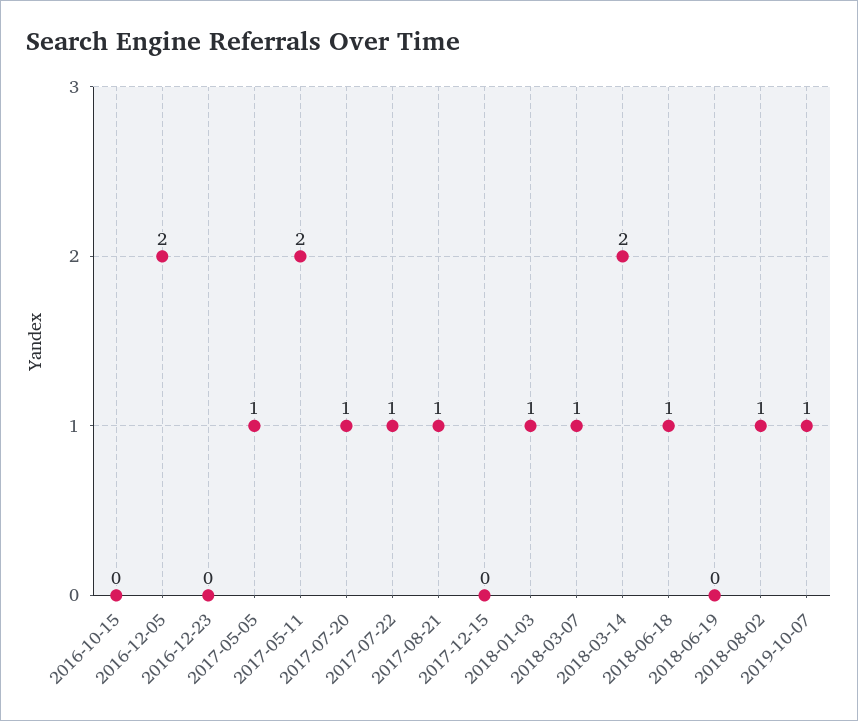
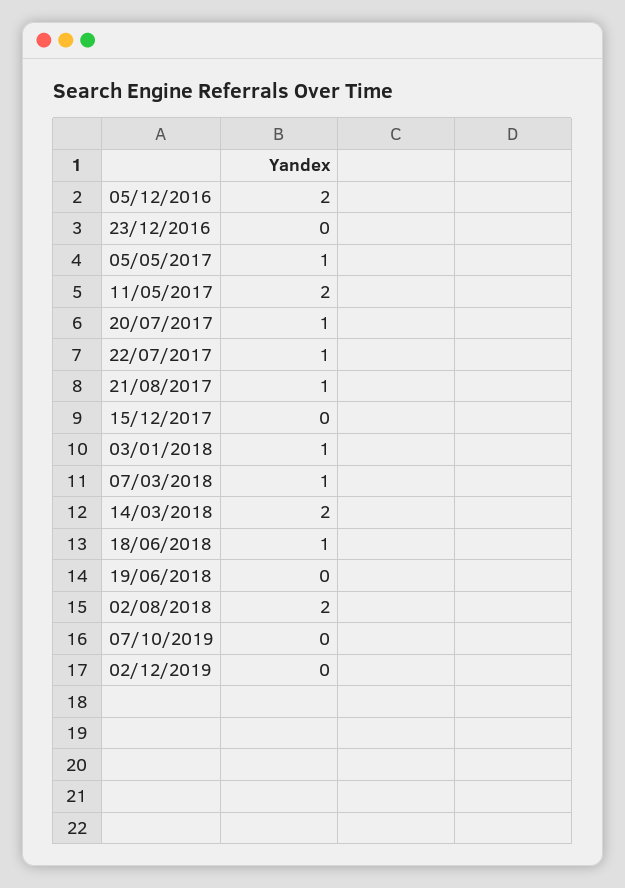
2016-10-15: 0 -> none
2018-08-02: 1 -> 2
2019-10-07: 1 -> 0
02/12/2019: none -> 0

